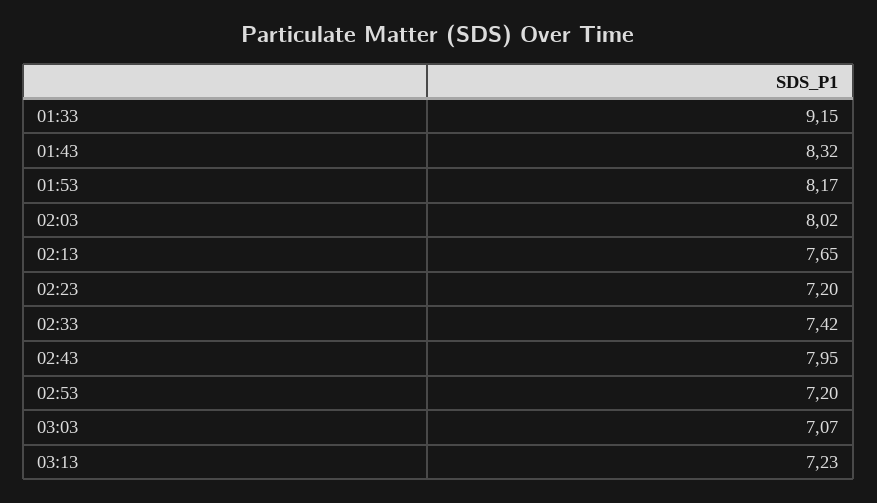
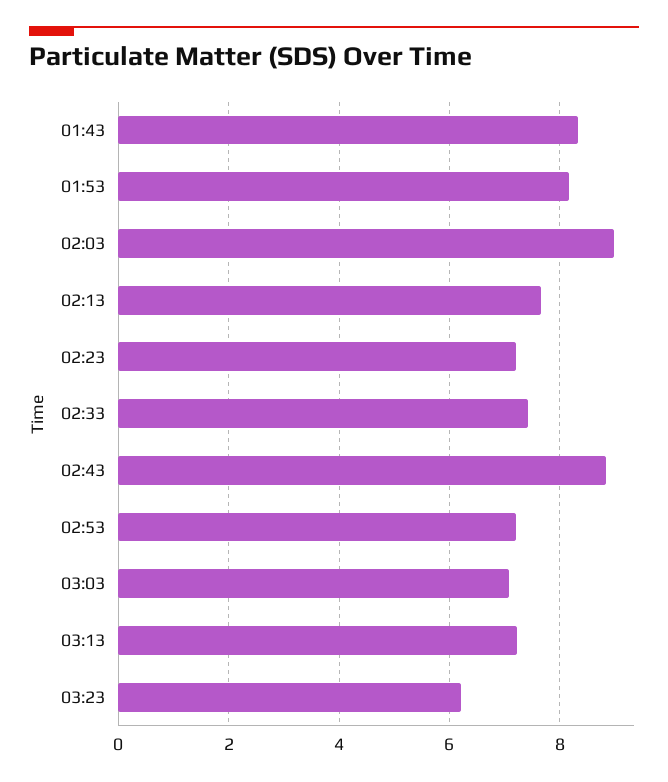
01:33: 9.15 -> none
02:03: 8.02 -> 9
02:43: 7.95 -> 8.8
03:23: none -> 6.2

